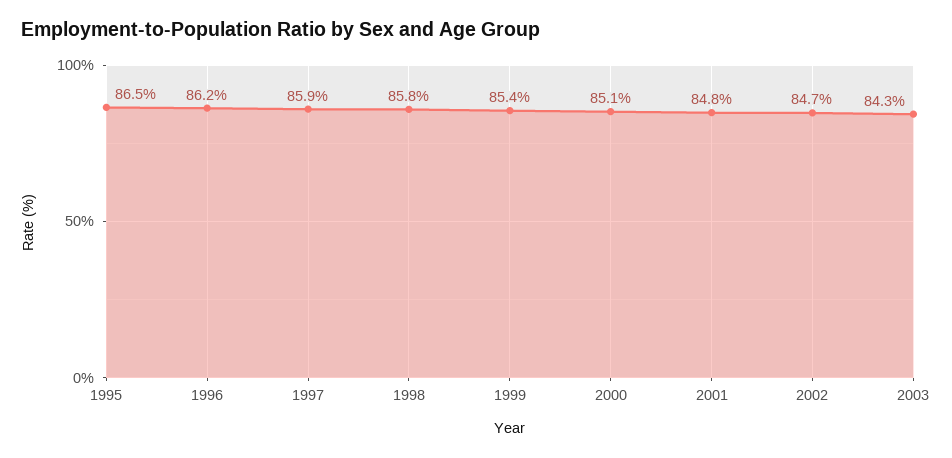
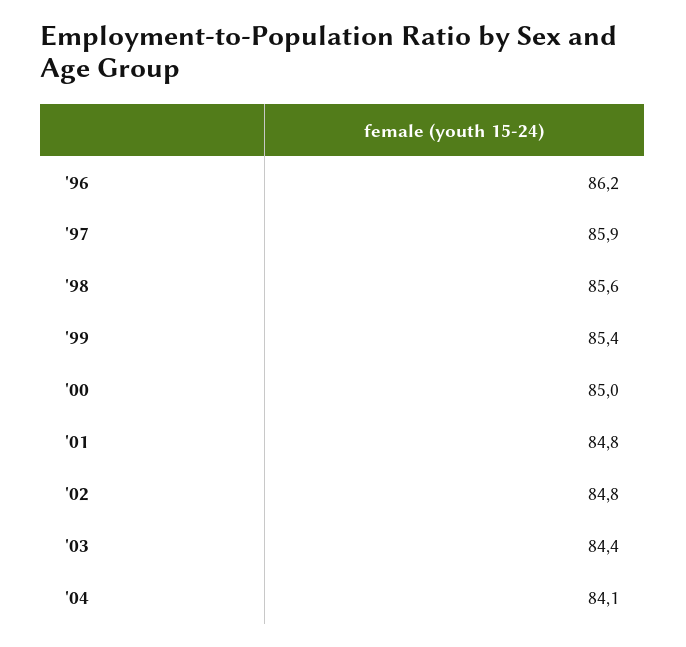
1995: 86.5 -> none
1998: 85.8 -> 85.6
2000: 85.1 -> 85
2002: 84.7 -> 84.8
2003: 84.3 -> 84.4
'04: none -> 84.1

